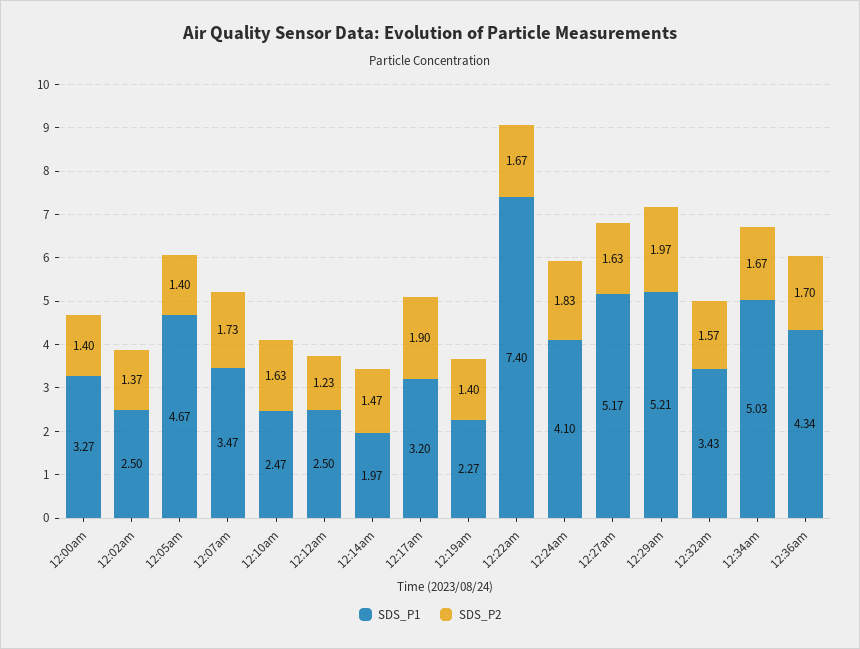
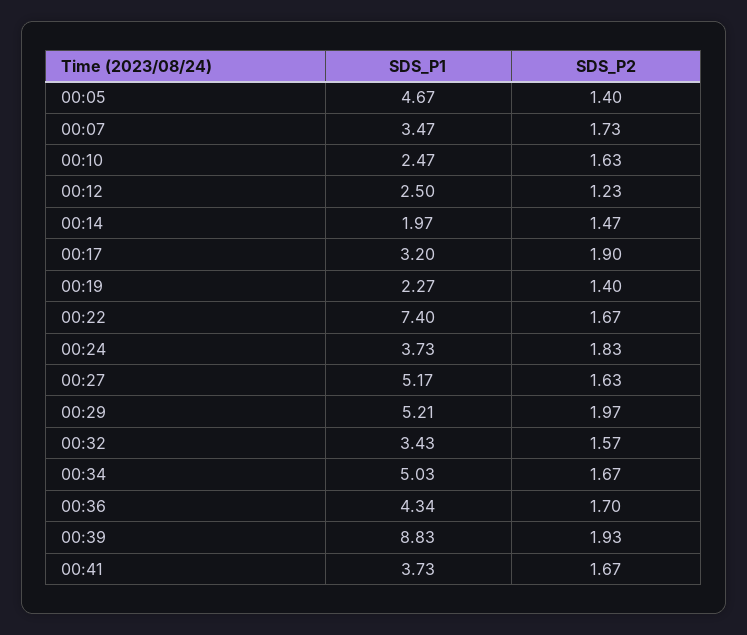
SDS_P1, 12:00am: 3.27 -> none
SDS_P2, 12:00am: 1.4 -> none
SDS_P1, 12:02am: 2.5 -> none
SDS_P2, 12:02am: 1.37 -> none
SDS_P1, 12:24am: 4.1 -> 3.73
SDS_P1, 00:39: none -> 8.83
SDS_P2, 00:39: none -> 1.93
SDS_P1, 00:41: none -> 3.73
SDS_P2, 00:41: none -> 1.67

